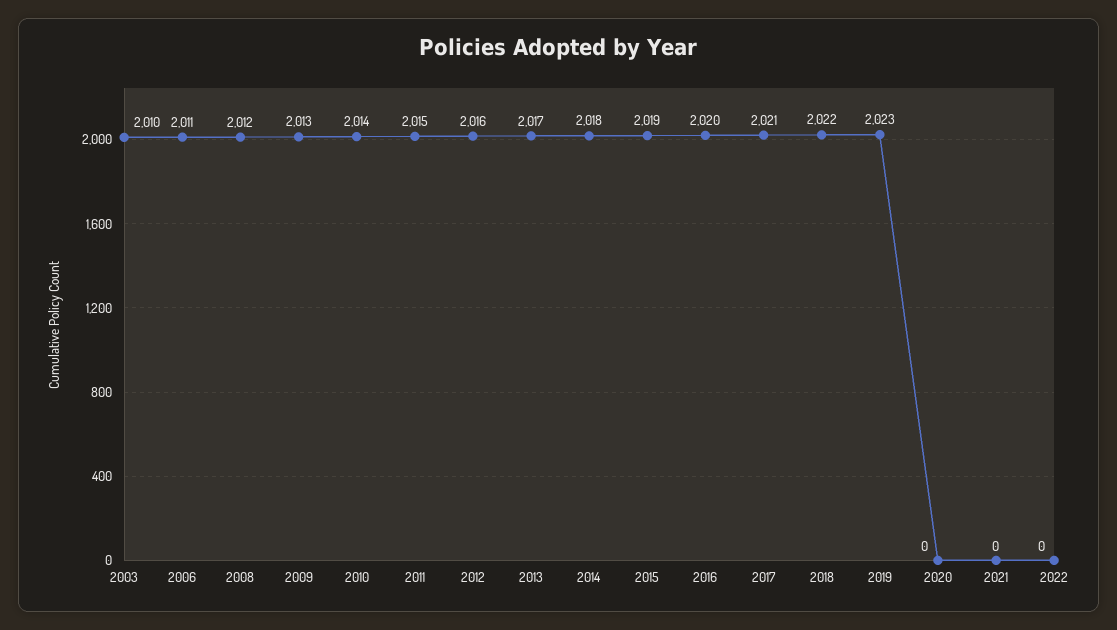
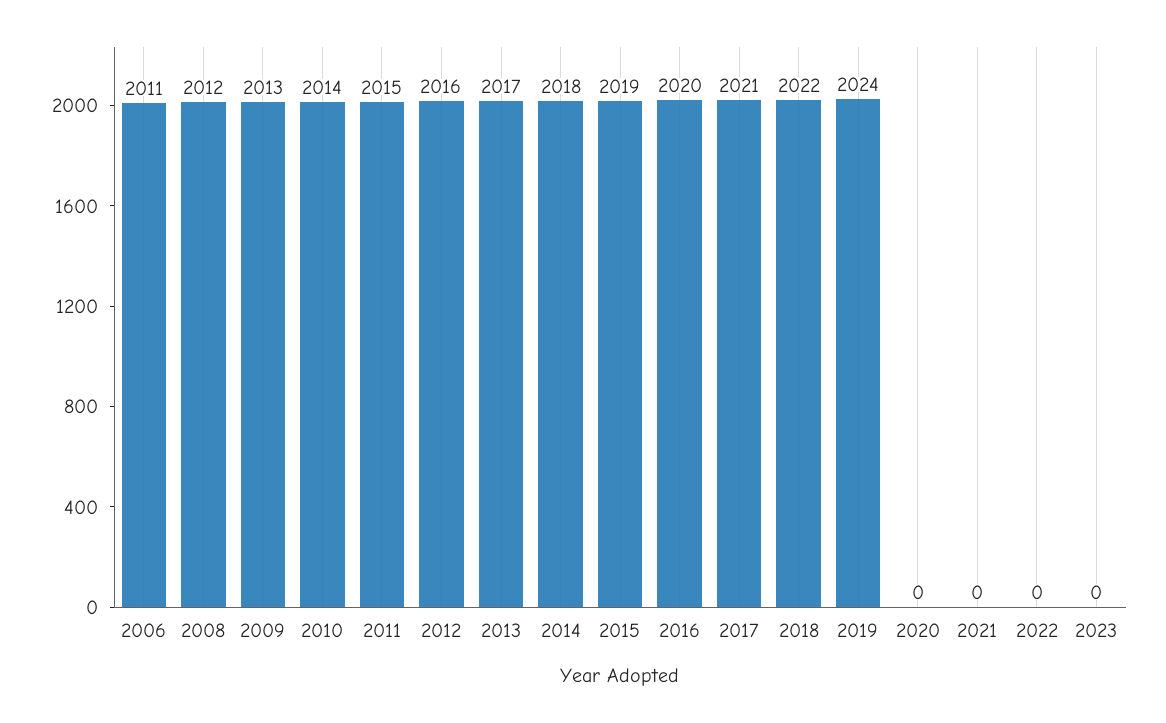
2003: 2010 -> none
2019: 2023 -> 2024
2023: none -> 0

